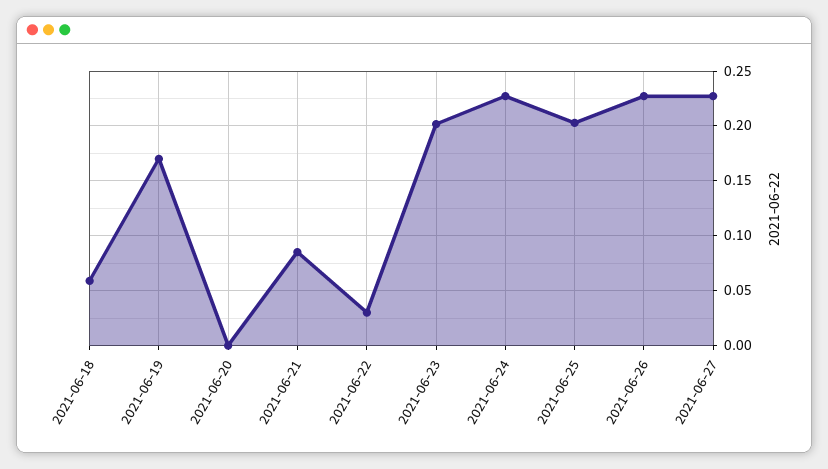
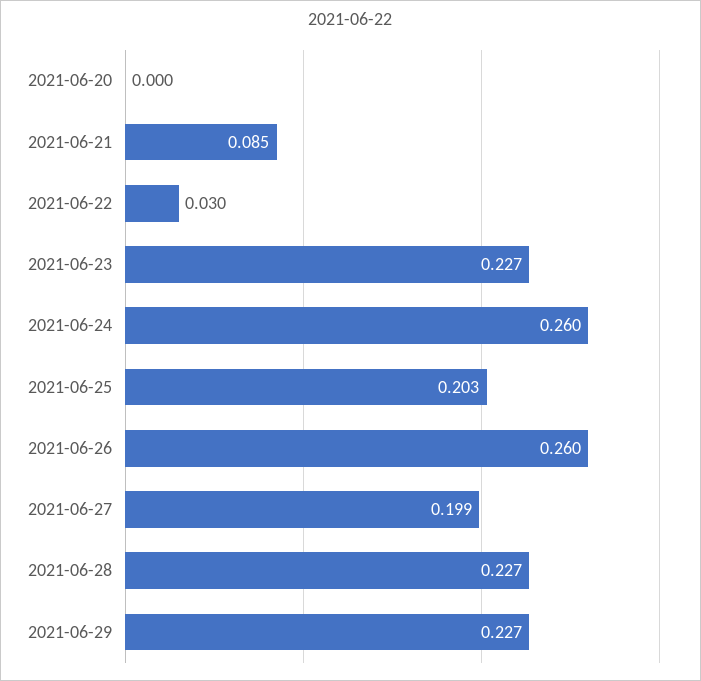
2021-06-18: 0.06 -> none
2021-06-19: 0.17 -> none
2021-06-23: 0.2 -> 0.227
2021-06-24: 0.23 -> 0.26
2021-06-26: 0.23 -> 0.26
2021-06-27: 0.23 -> 0.199
2021-06-28: none -> 0.227
2021-06-29: none -> 0.227

